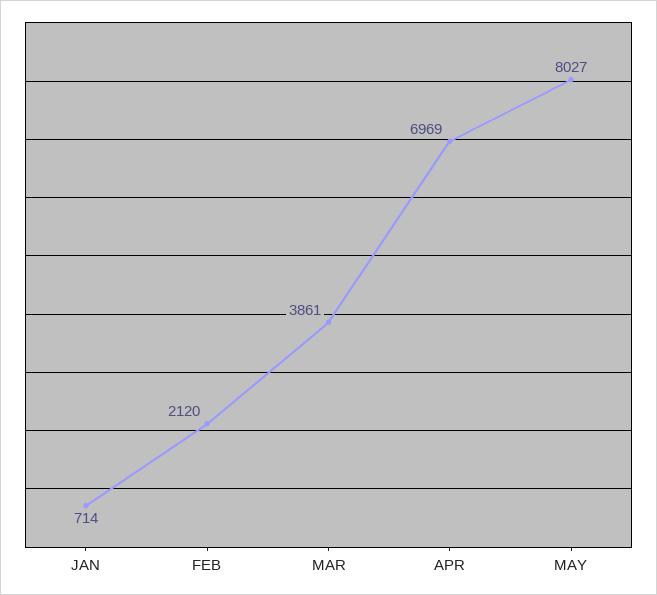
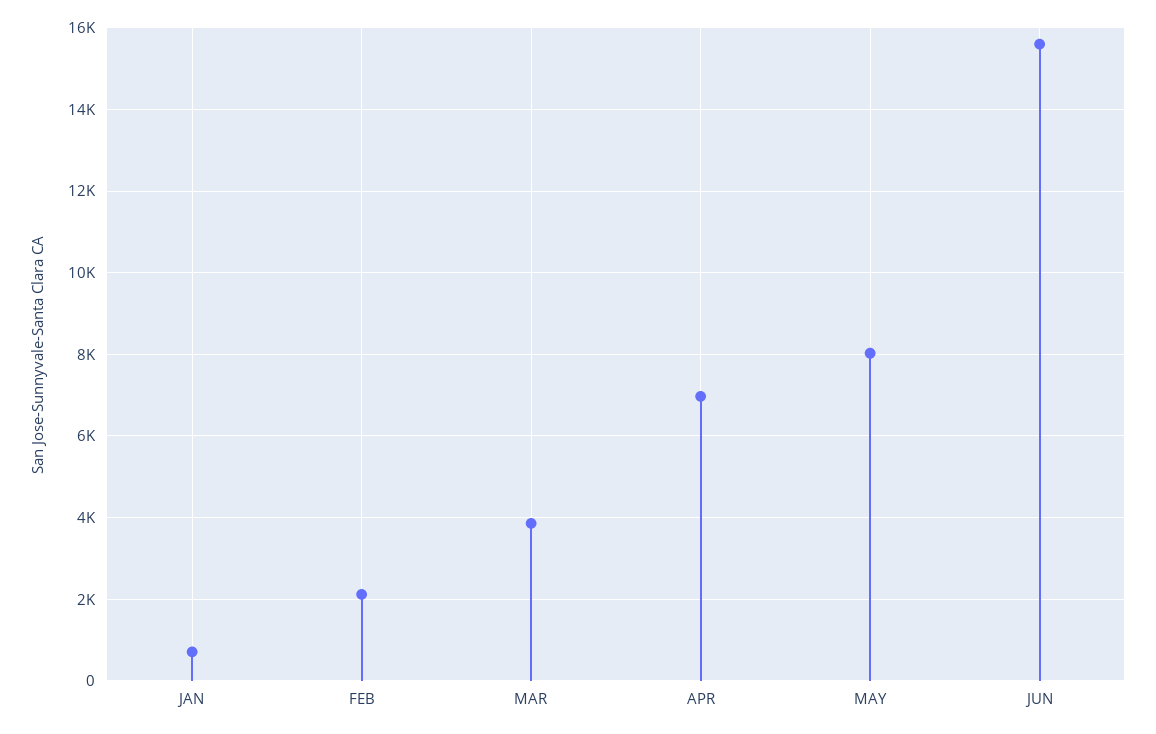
JUN: none -> 15600

